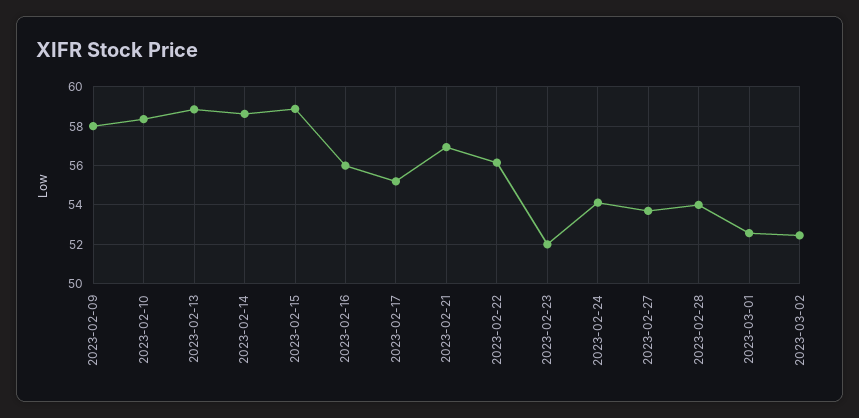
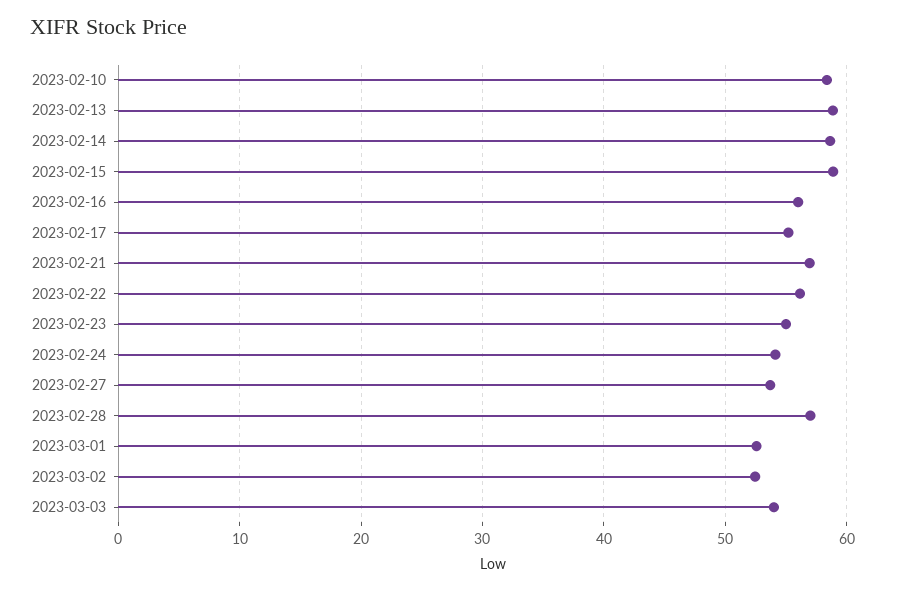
2023-02-09: 58 -> none
2023-02-23: 52 -> 55
2023-02-28: 54 -> 57
2023-03-03: none -> 54

